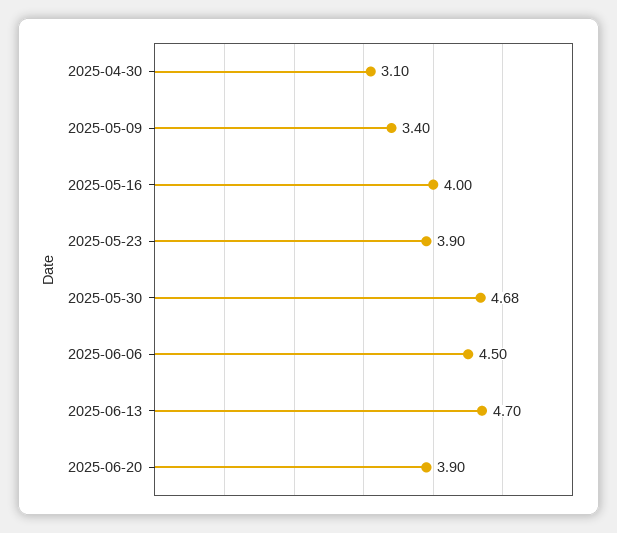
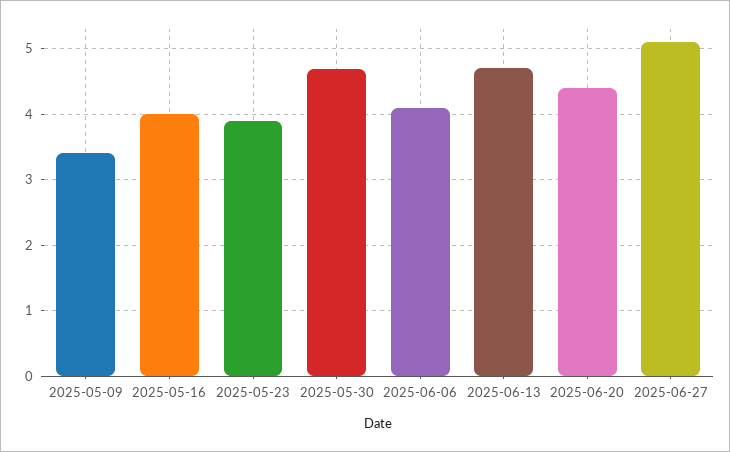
2025-04-30: 3.1 -> none
2025-06-06: 4.5 -> 4.1
2025-06-20: 3.9 -> 4.4
2025-06-27: none -> 5.1

